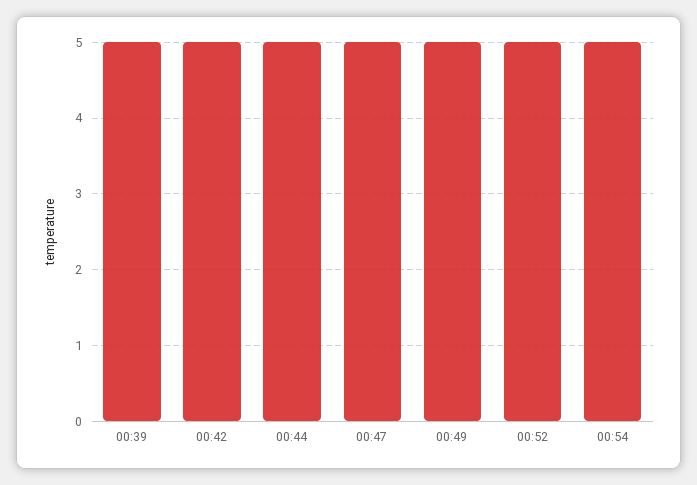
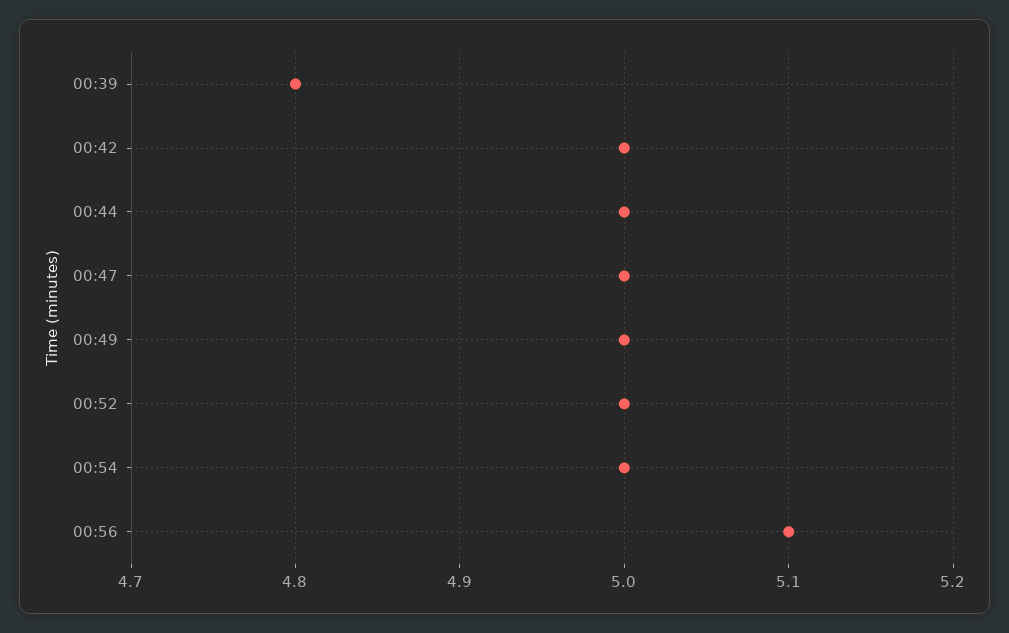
00:39: 5 -> 4.8
00:56: none -> 5.1

